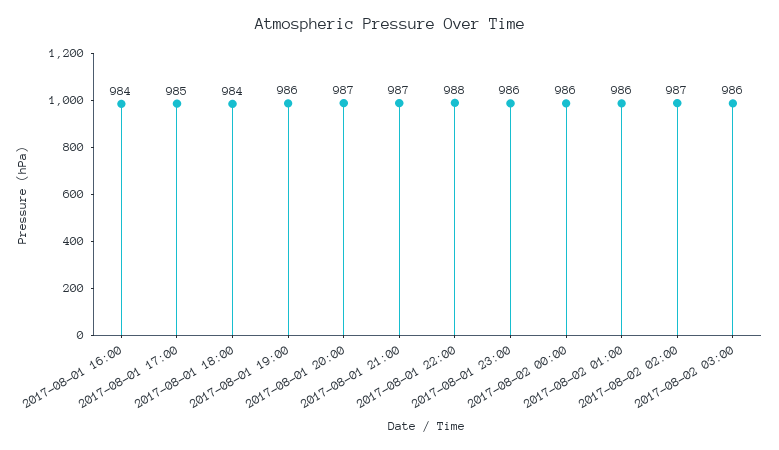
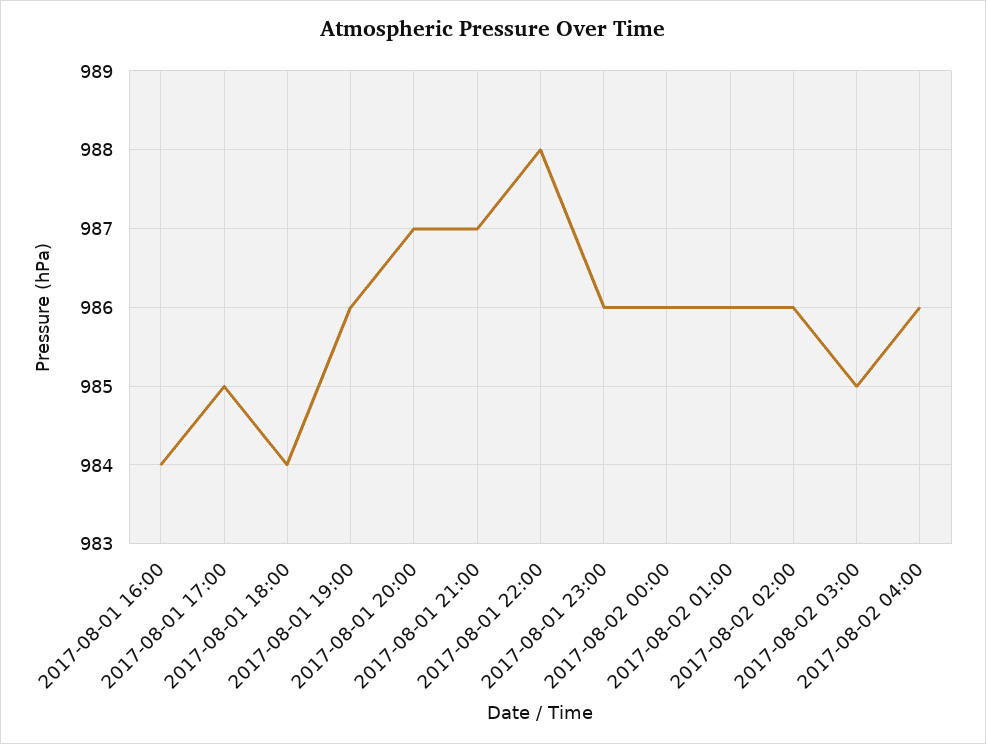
2017-08-02 02:00: 987 -> 986
2017-08-02 03:00: 986 -> 985
2017-08-02 04:00: none -> 986

